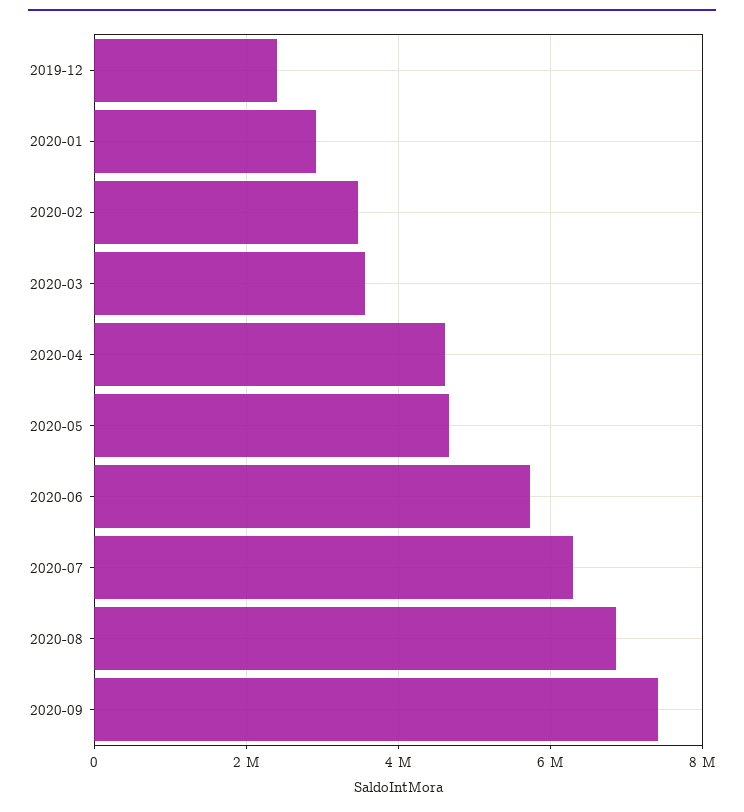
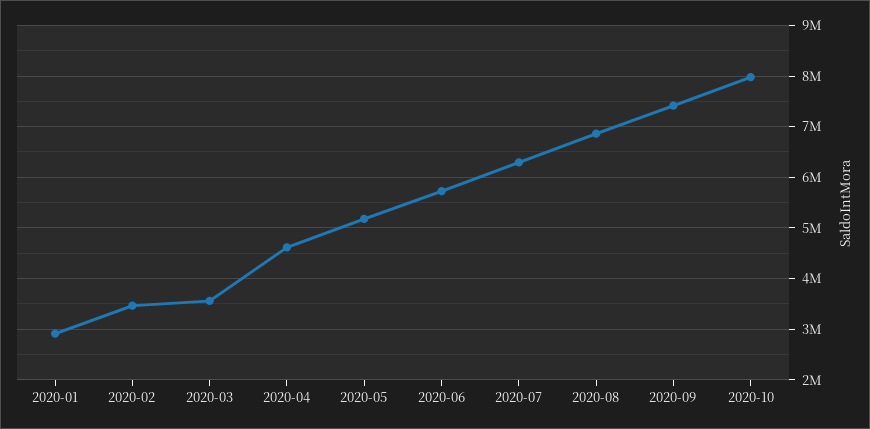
2019-12: 2400000 -> none
2020-05: 4600000 -> 5200000
2020-10: none -> 8000000

